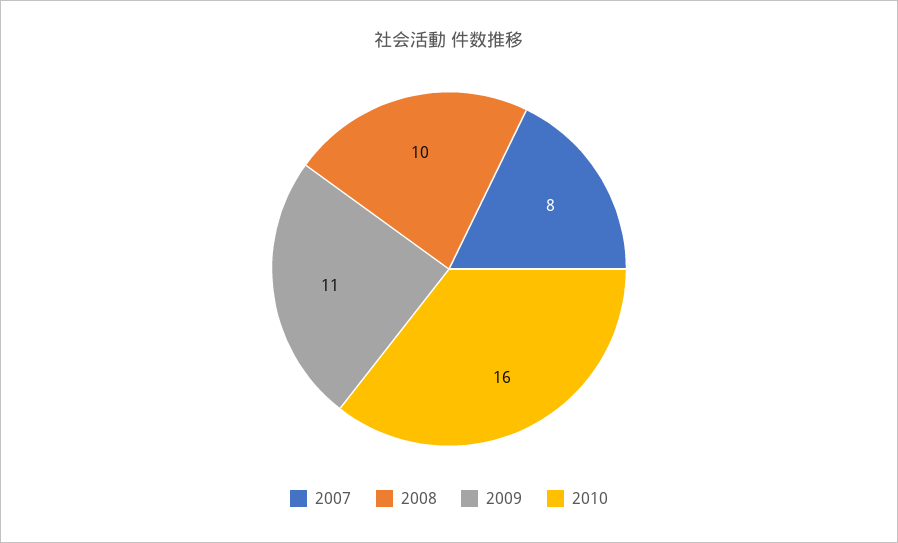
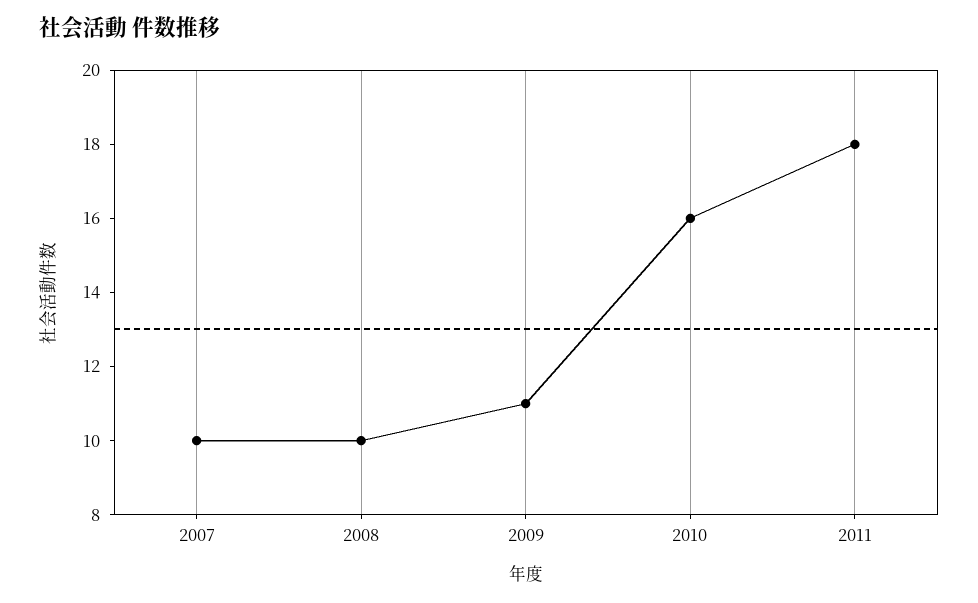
2007: 8 -> 10
2011: none -> 18

